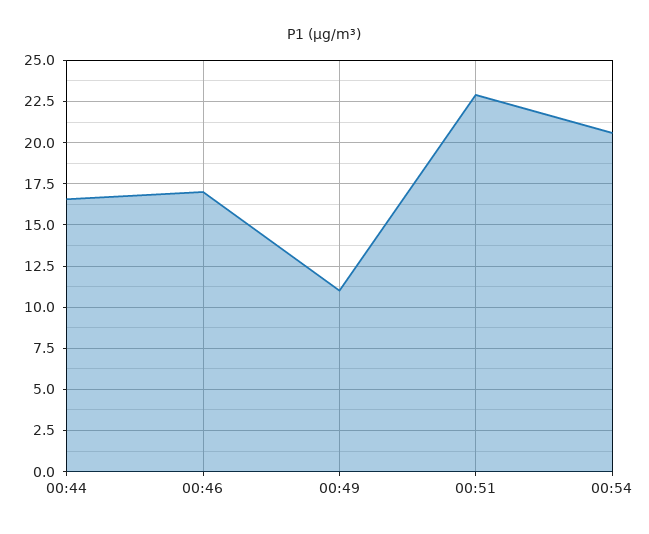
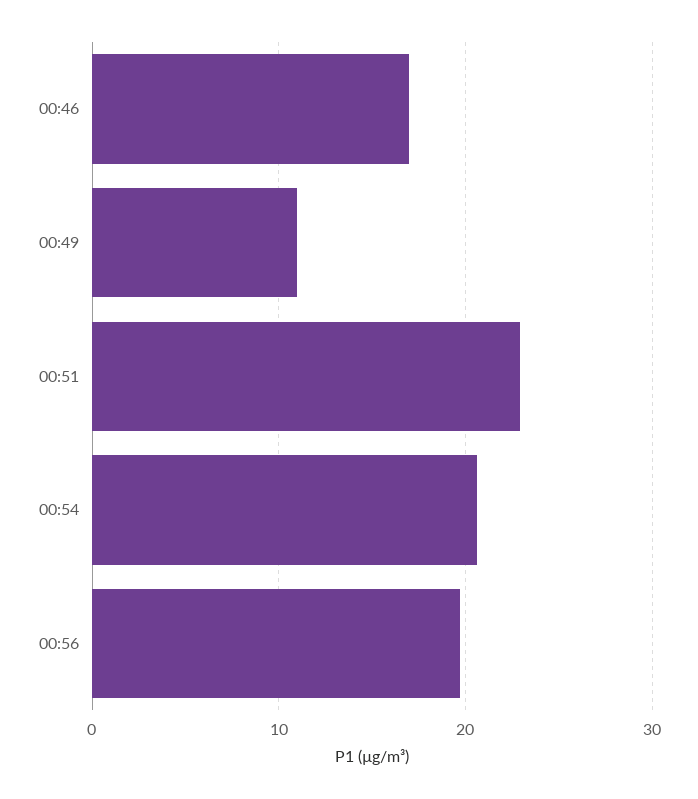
00:44: 16.5 -> none
00:56: none -> 20

